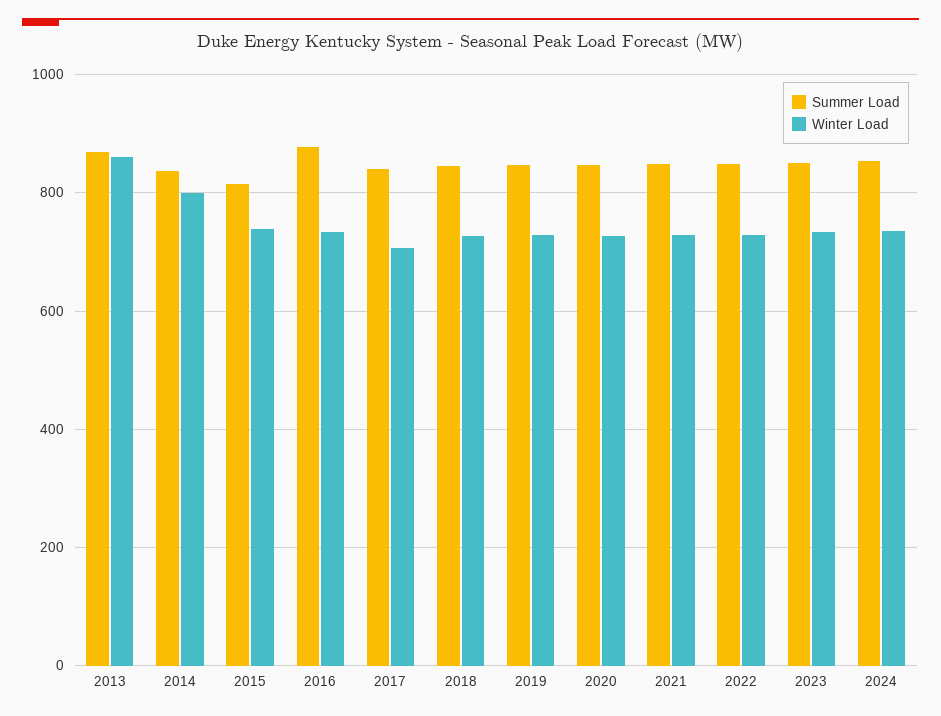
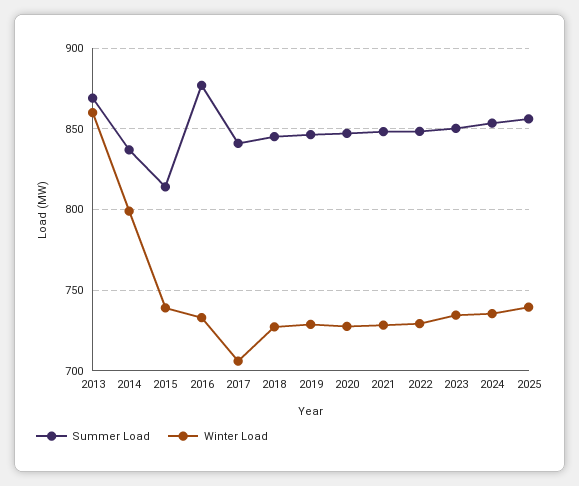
Summer Load, 2025: none -> 855
Winter Load, 2025: none -> 740

